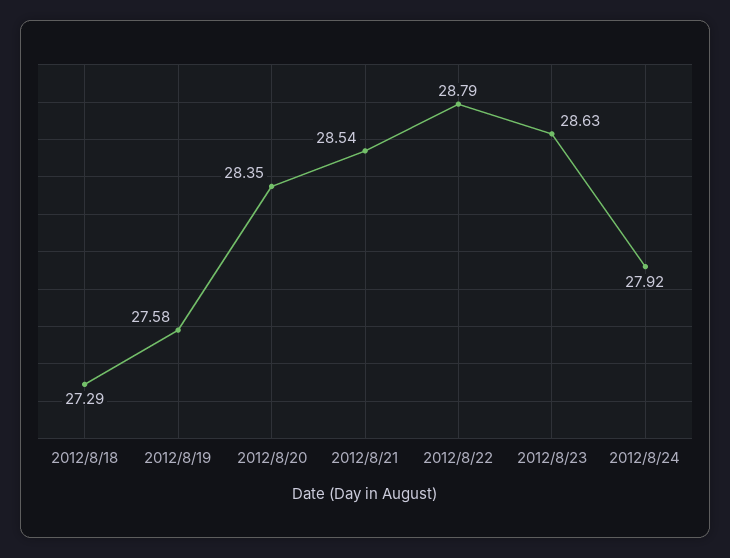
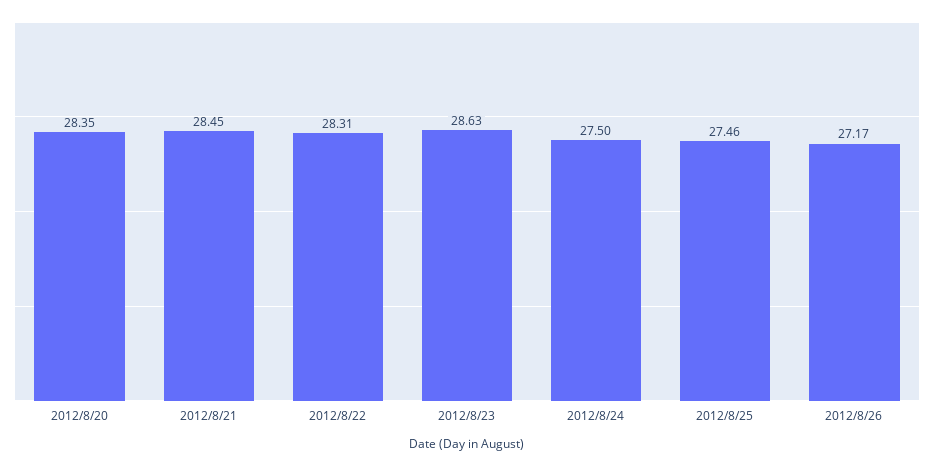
2012/8/18: 27.29 -> none
2012/8/19: 27.58 -> none
2012/8/21: 28.54 -> 28.45
2012/8/22: 28.79 -> 28.31
2012/8/24: 27.92 -> 27.5
2012/8/25: none -> 27.46
2012/8/26: none -> 27.17

